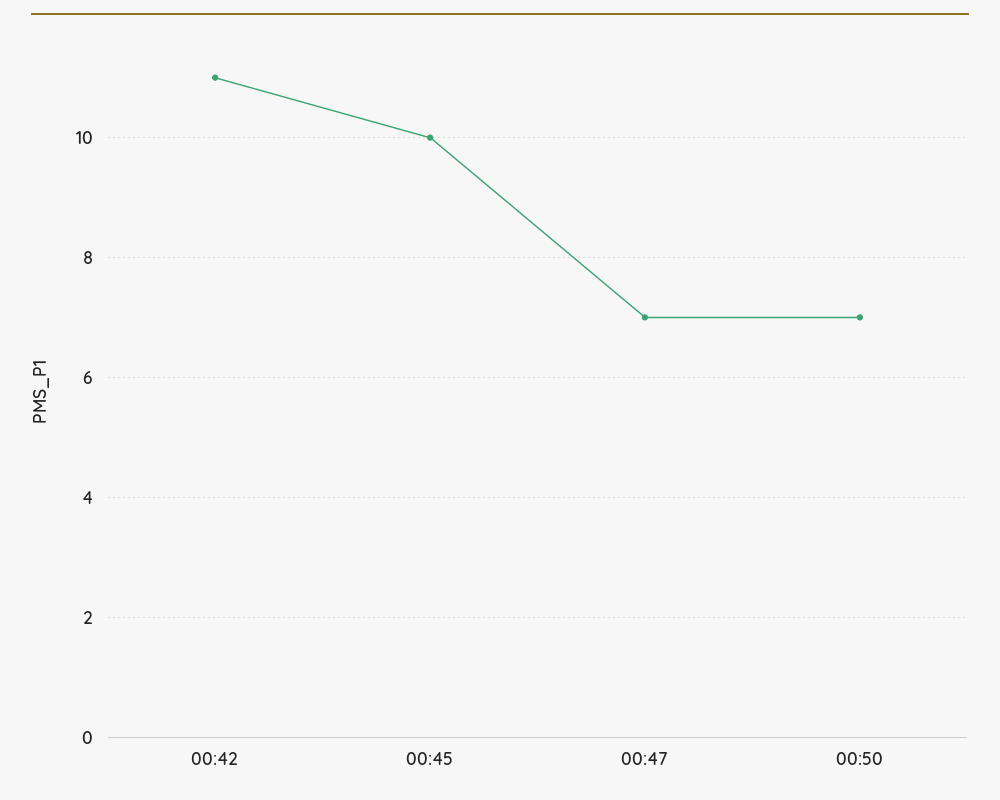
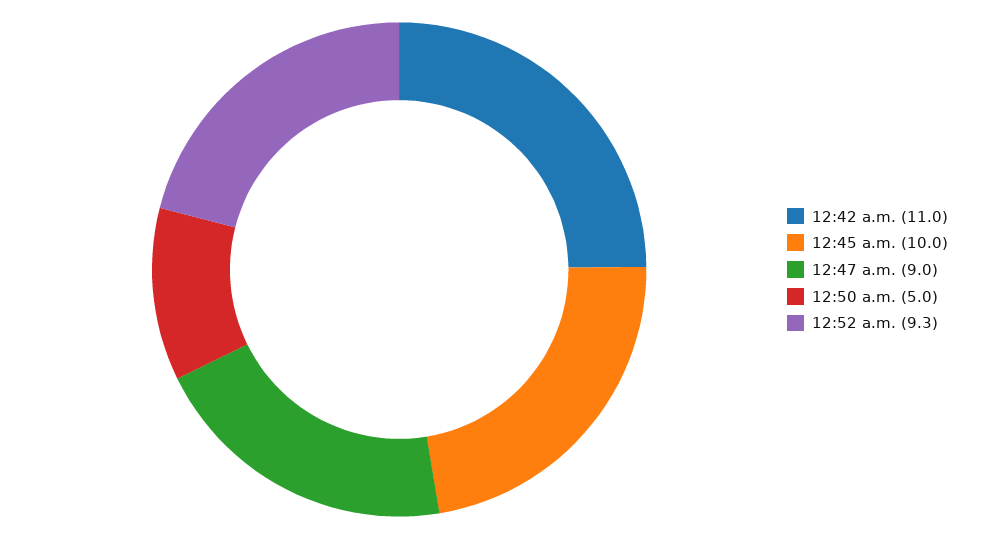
00:47: 7 -> 9
00:50: 7 -> 5
12:52 a.m.: none -> 9.3

